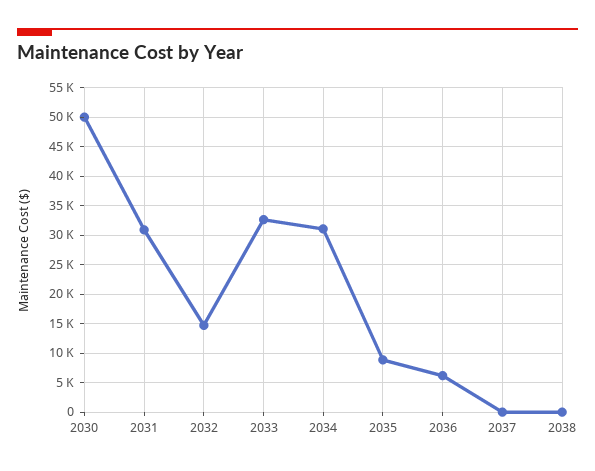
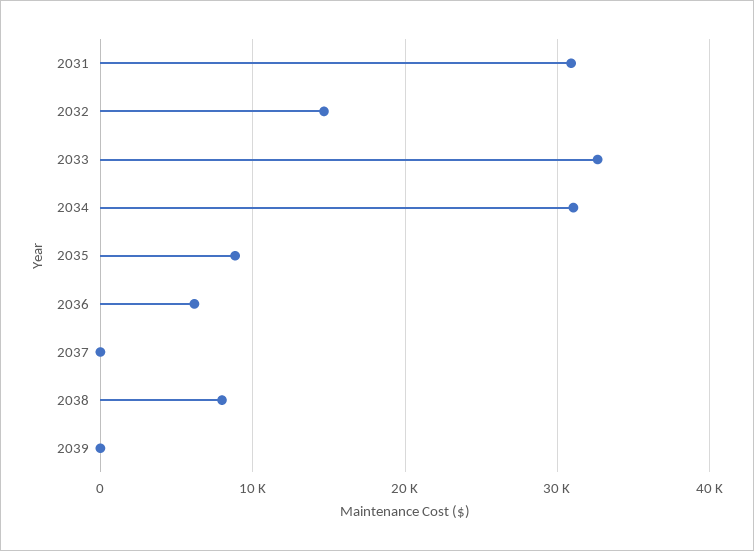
2030: 50000 -> none
2038: 0 -> 8000
2039: none -> 0

